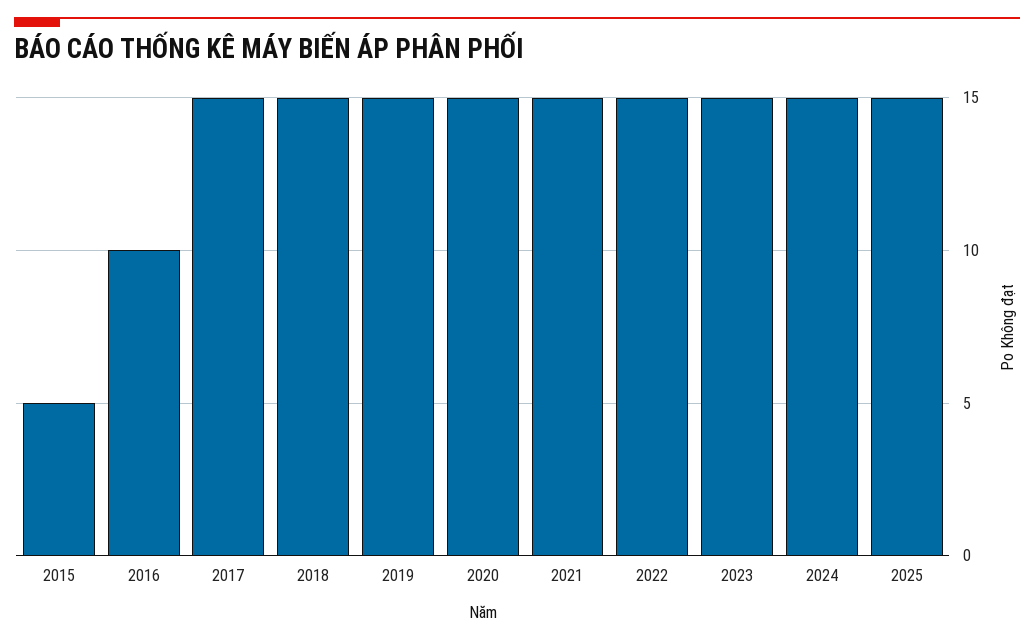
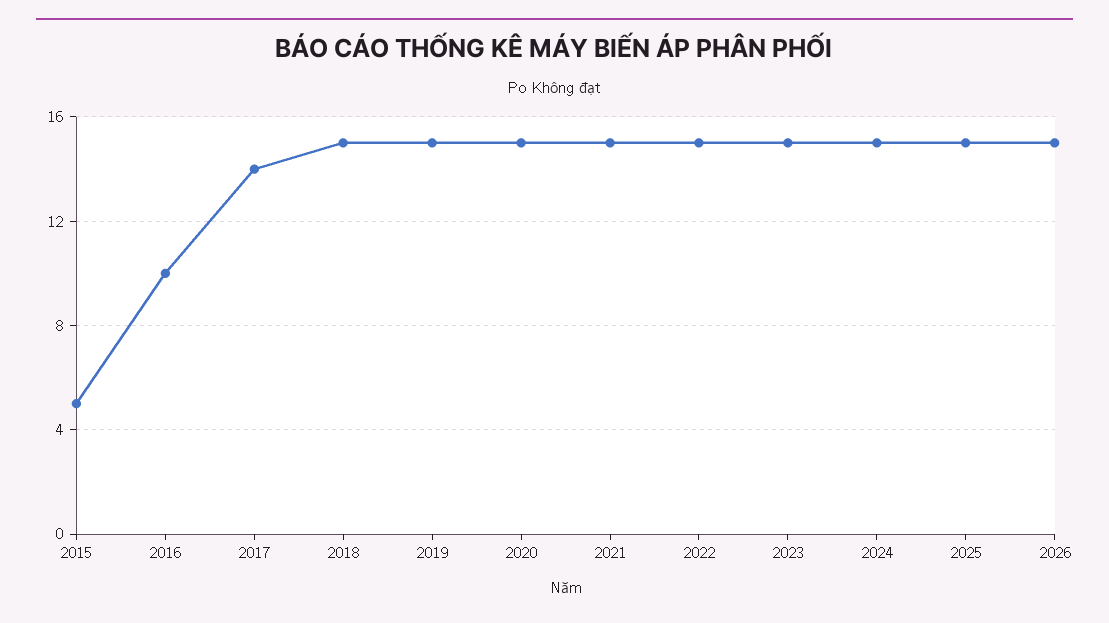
2017: 15 -> 14
2026: none -> 15

